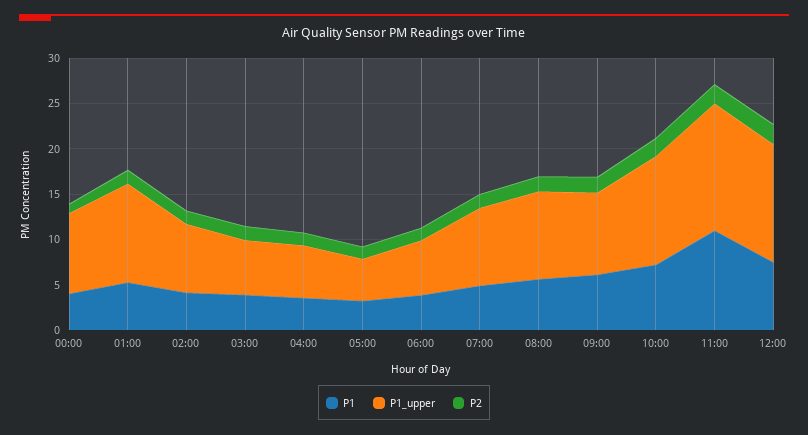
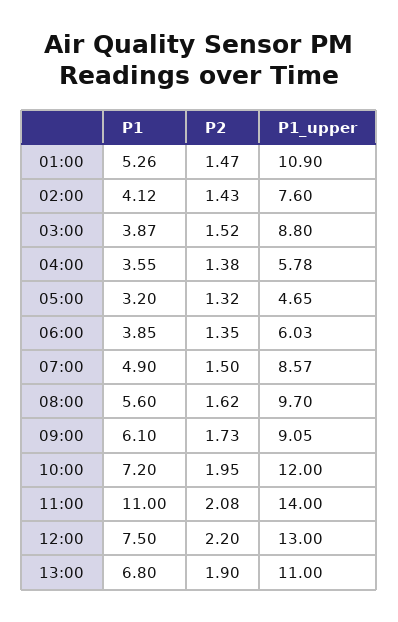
P1, 00:00: 4 -> none
P1_upper, 00:00: 9 -> none
P2, 00:00: 1 -> none
P1_upper, 03:00: 6 -> 8.8
P1, 13:00: none -> 6.8
P2, 13:00: none -> 1.9
P1_upper, 13:00: none -> 11

